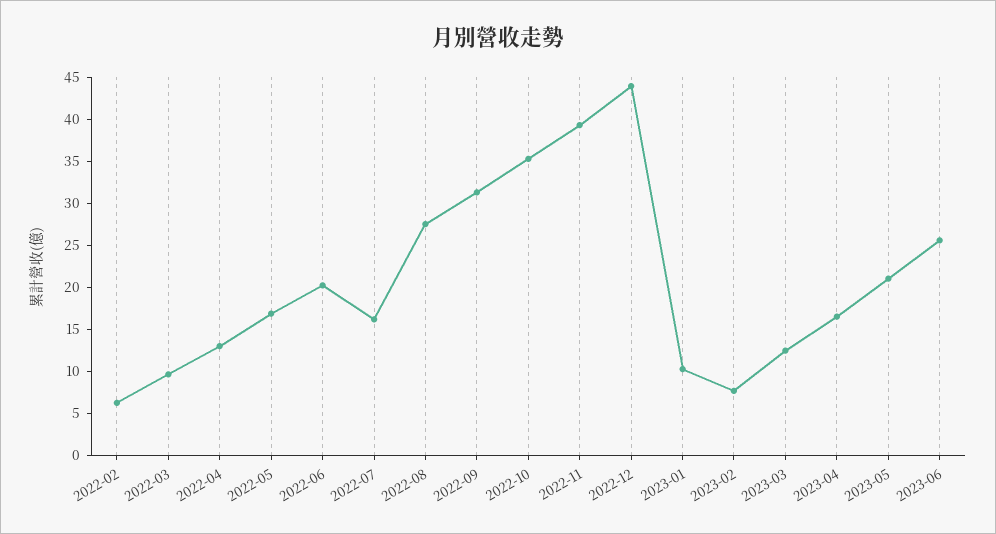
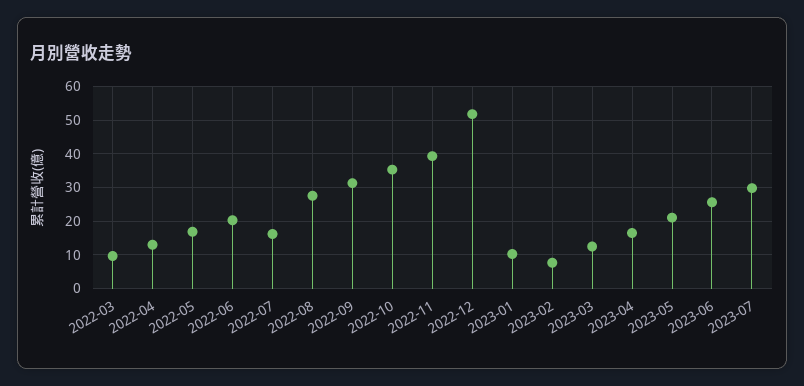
2022-02: 6 -> none
2022-12: 44 -> 52
2023-07: none -> 30

